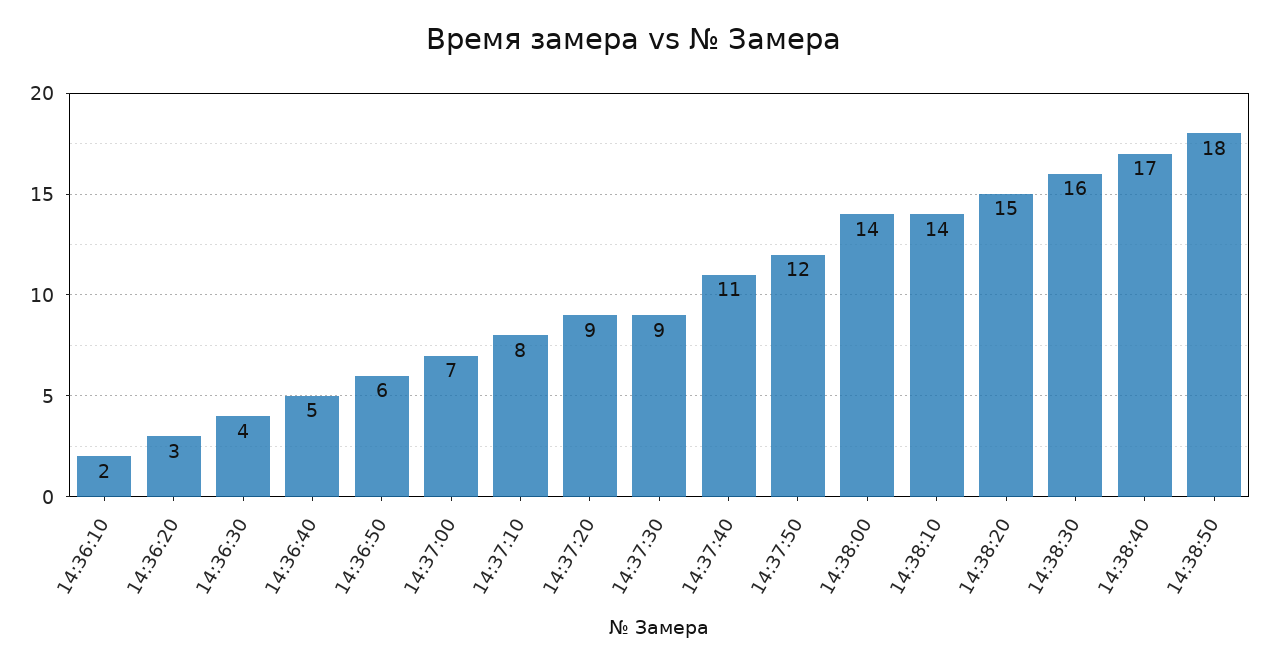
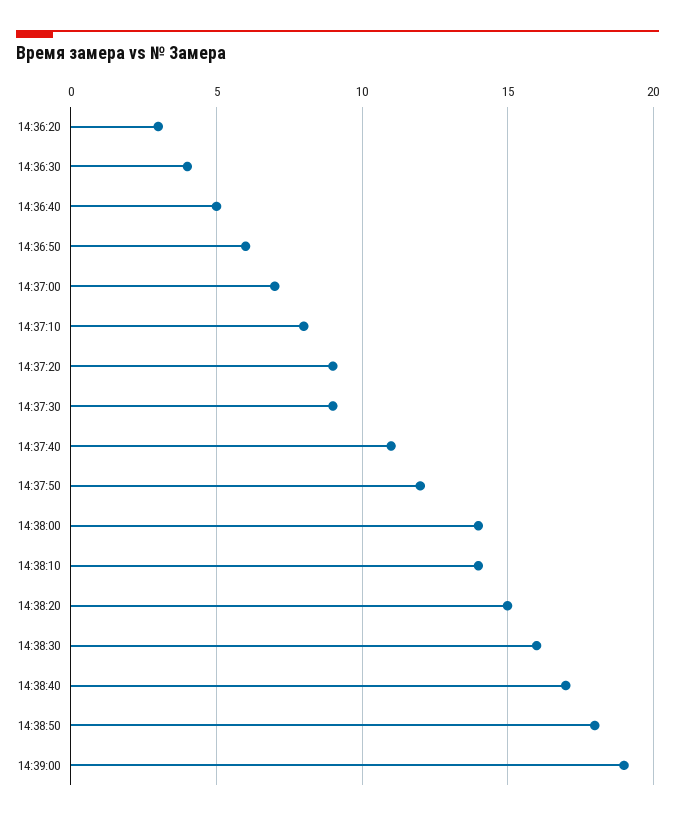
14:36:10: 2 -> none
14:39:00: none -> 19

